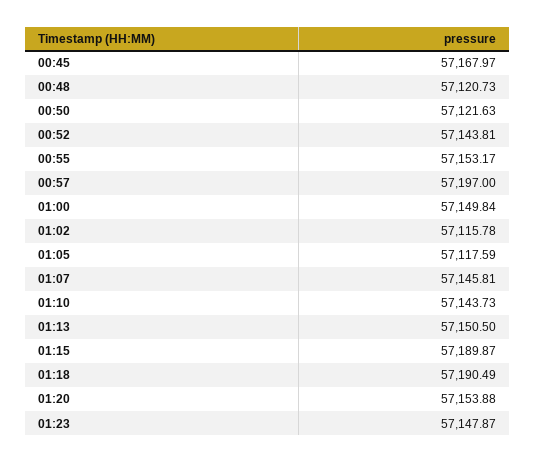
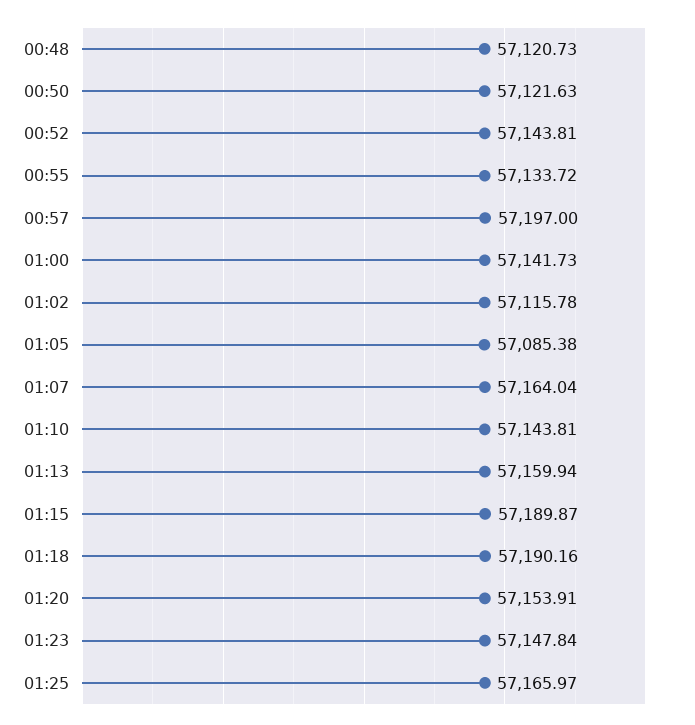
00:45: 57167.97 -> none
00:55: 57153.17 -> 57133.72
01:00: 57149.84 -> 57141.73
01:05: 57117.59 -> 57085.38
01:07: 57145.81 -> 57164.04
01:10: 57143.73 -> 57143.81
01:13: 57150.5 -> 57159.94
01:18: 57190.49 -> 57190.16
01:20: 57153.88 -> 57153.91
01:23: 57147.87 -> 57147.84
01:25: none -> 57165.97

